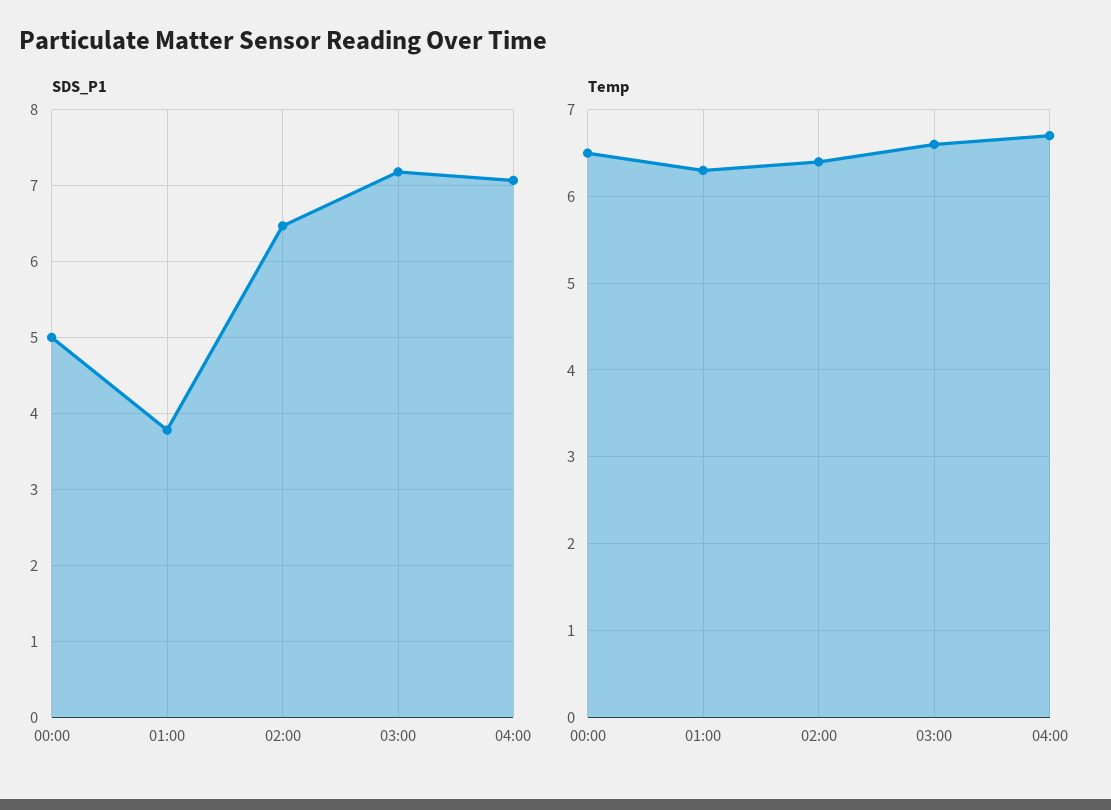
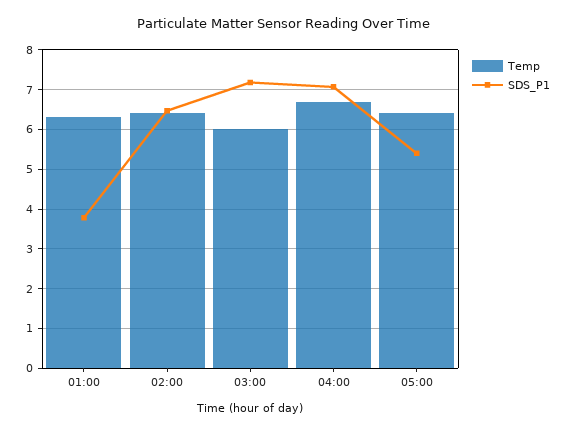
SDS_P1, 00:00: 5 -> none
Temp, 00:00: 6.5 -> none
Temp, 03:00: 6.6 -> 6
Temp, 05:00: none -> 6.4
SDS_P1, 05:00: none -> 5.4

